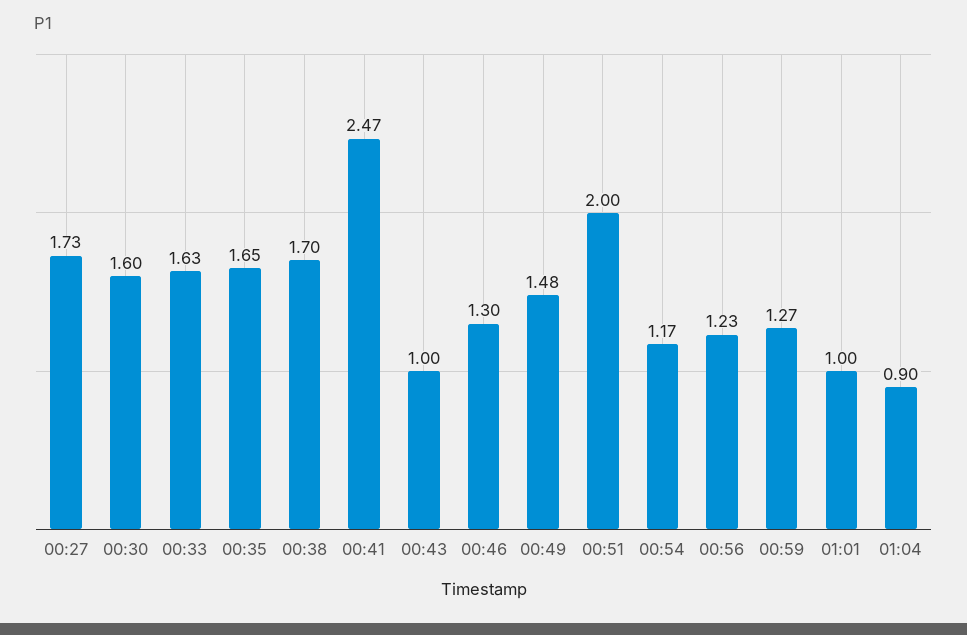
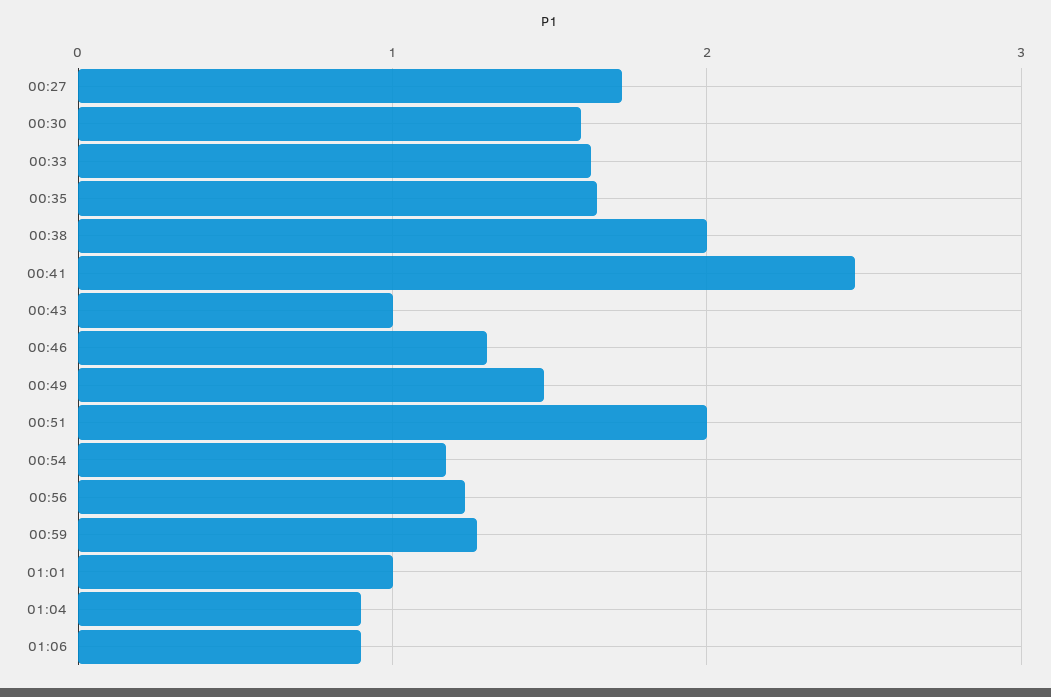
00:38: 1.7 -> 2
01:06: none -> 0.9

